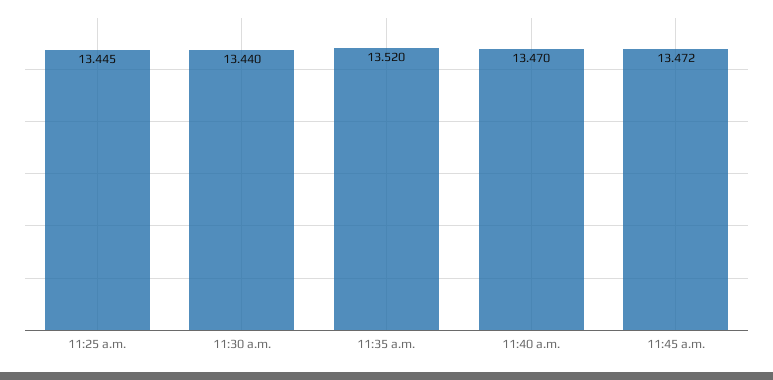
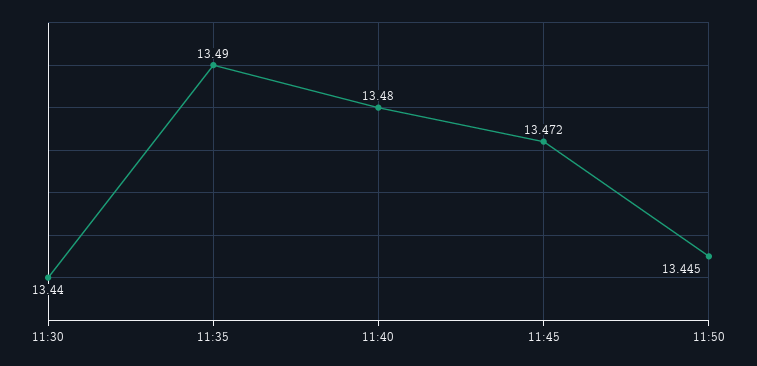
11:25 a.m.: 13.445 -> none
11:35 a.m.: 13.52 -> 13.49
11:40 a.m.: 13.47 -> 13.48
11:50: none -> 13.445

